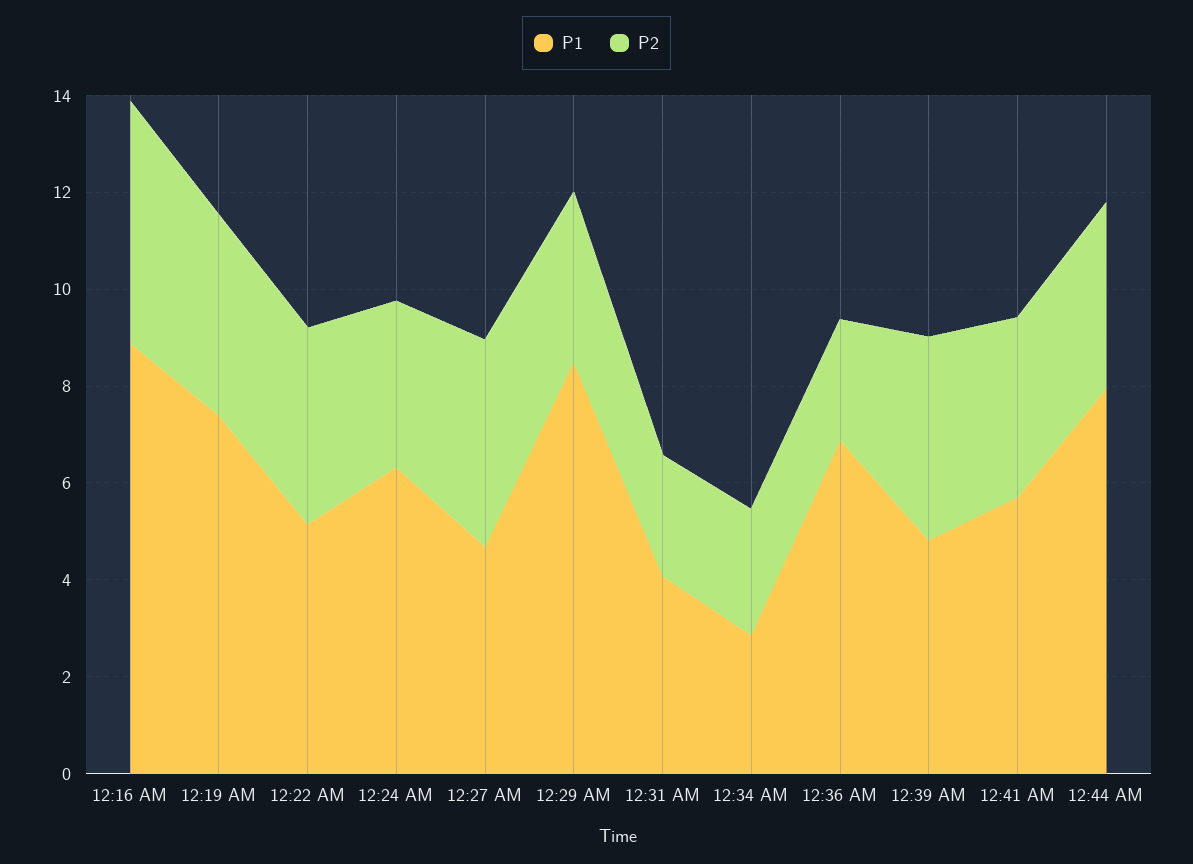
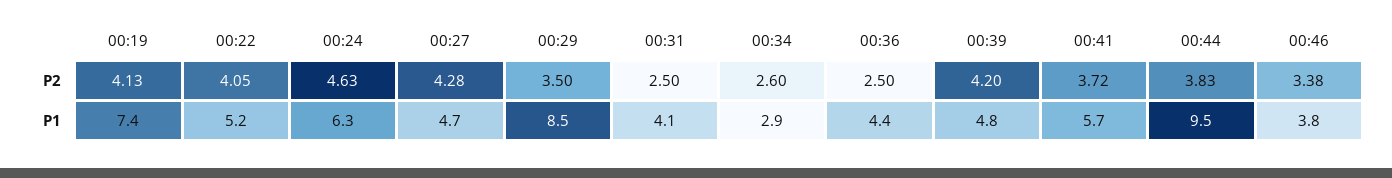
P1, 12:16 AM: 9 -> none
P2, 12:16 AM: 5 -> none
P2, 12:24 AM: 3.5 -> 4.63
P1, 12:36 AM: 7 -> 4.4
P1, 12:44 AM: 8 -> 9.5
P2, 00:46: none -> 3.38
P1, 00:46: none -> 3.8

